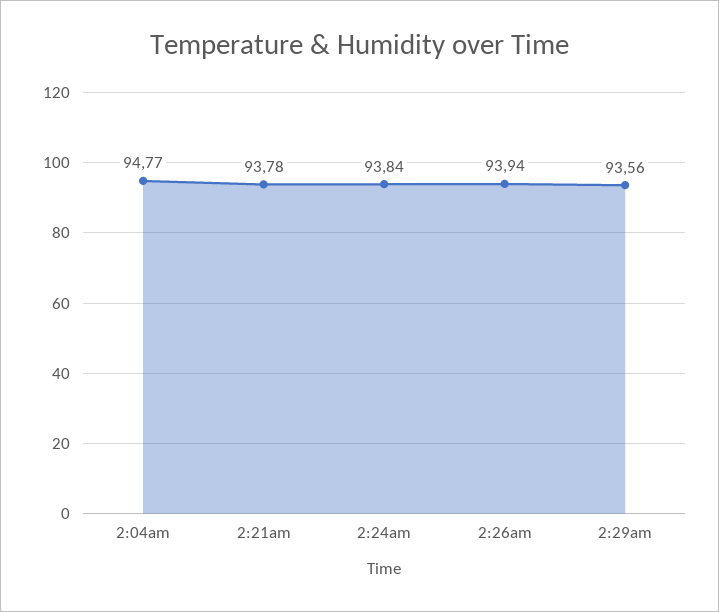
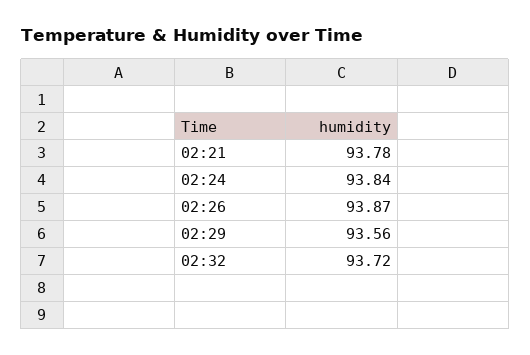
2:04am: 94.77 -> none
2:26am: 93.94 -> 93.87
02:32: none -> 93.72

